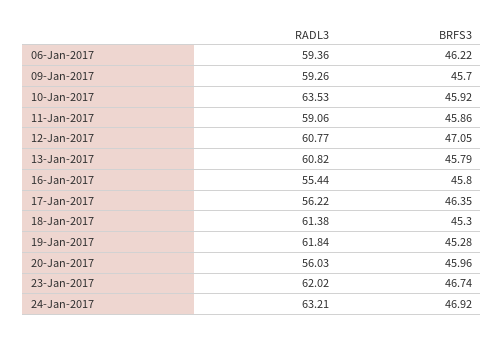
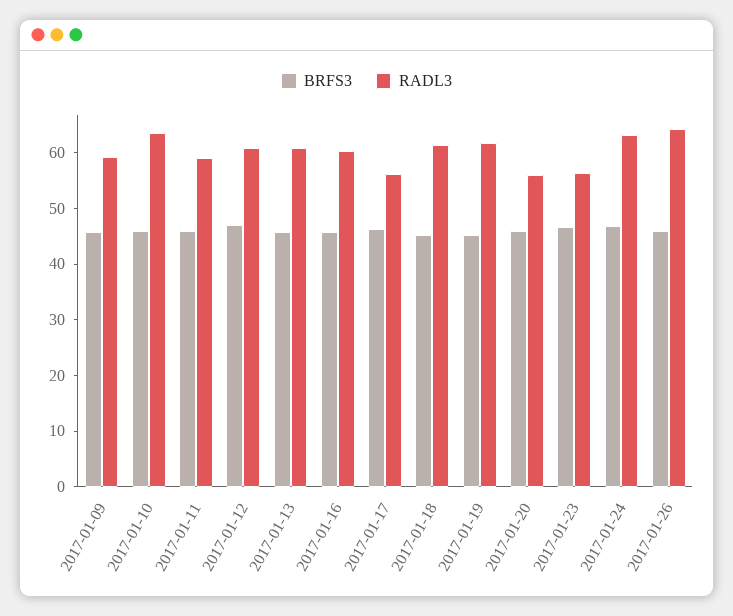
RADL3, 06-Jan-2017: 59.36 -> none
BRFS3, 06-Jan-2017: 46.22 -> none
RADL3, 16-Jan-2017: 55.44 -> 60
RADL3, 23-Jan-2017: 62.02 -> 56
BRFS3, 2017-01-26: none -> 46
RADL3, 2017-01-26: none -> 64

